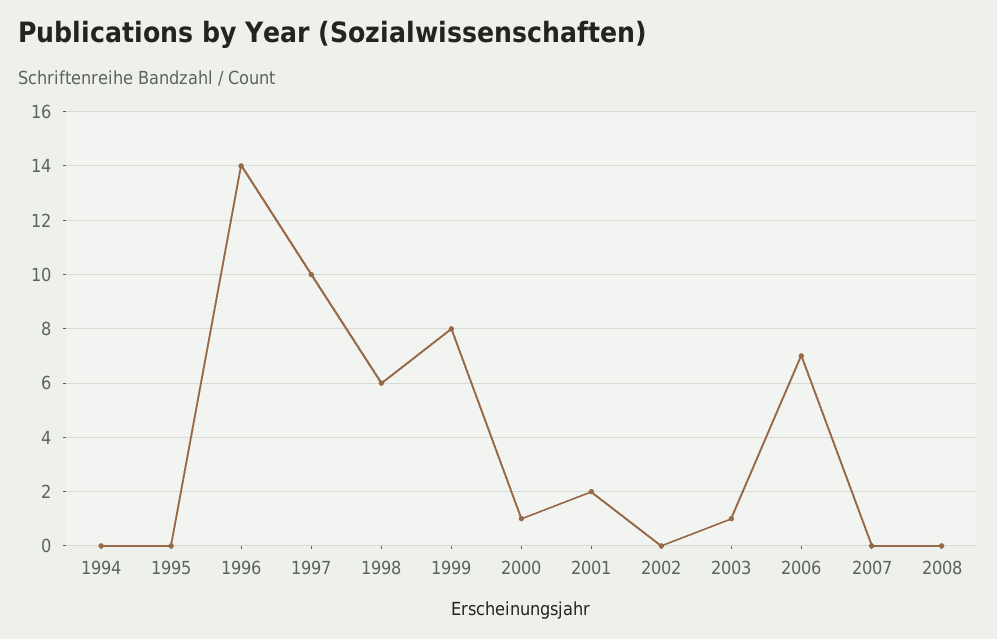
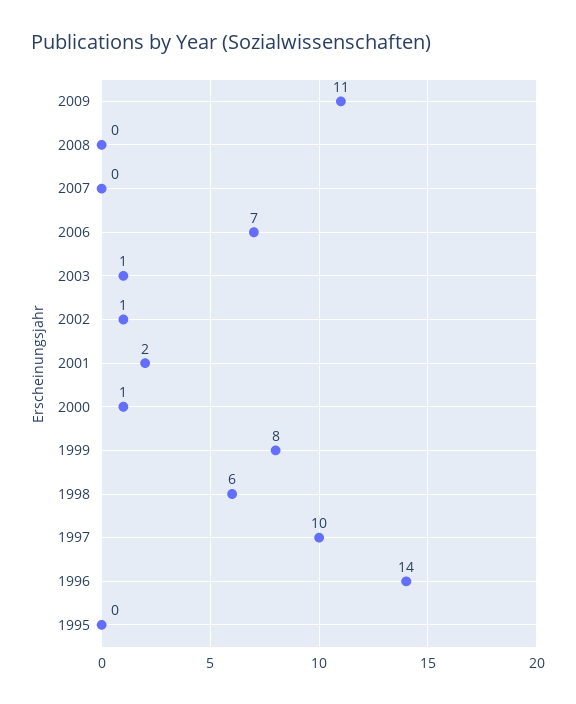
1994: 0 -> none
2002: 0 -> 1
2009: none -> 11

